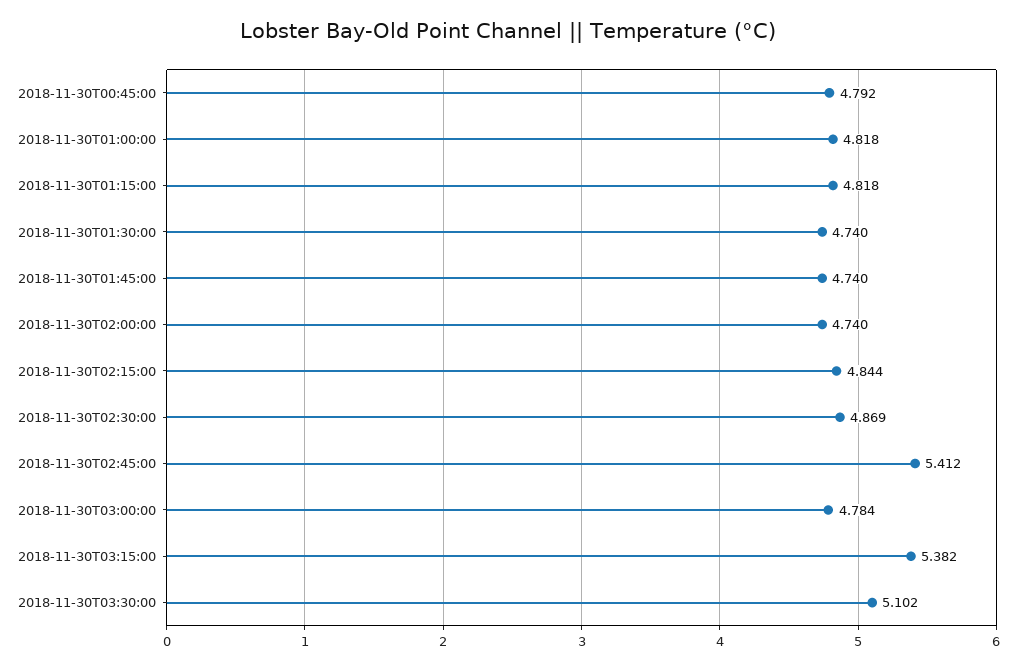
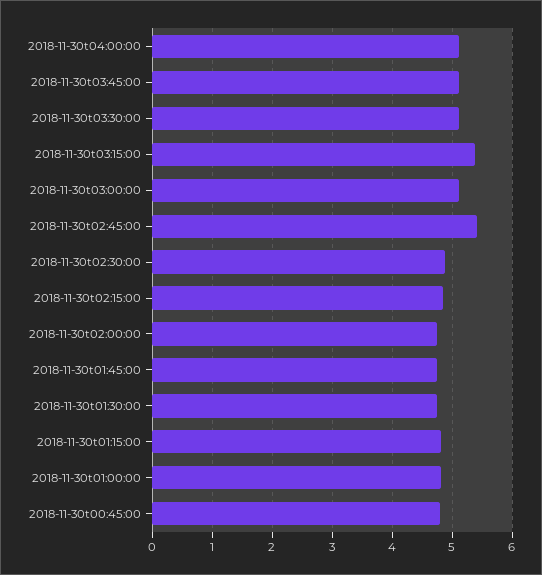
2018-11-30T03:00:00: 4.784 -> 5.1
2018-11-30t04:00:00: none -> 5.1
2018-11-30t03:45:00: none -> 5.1

